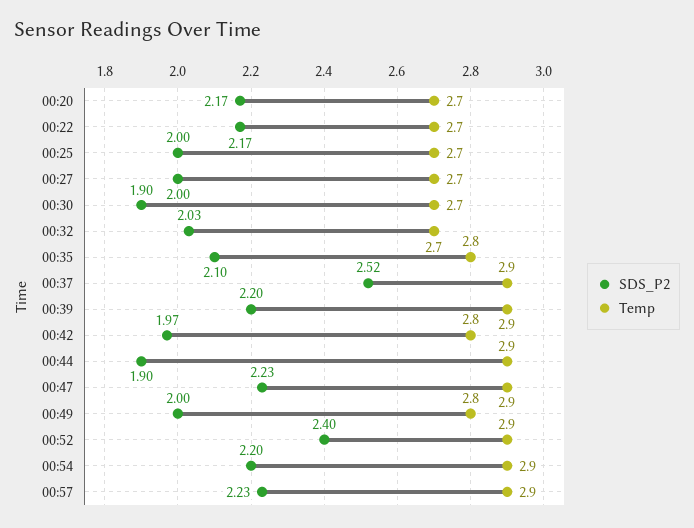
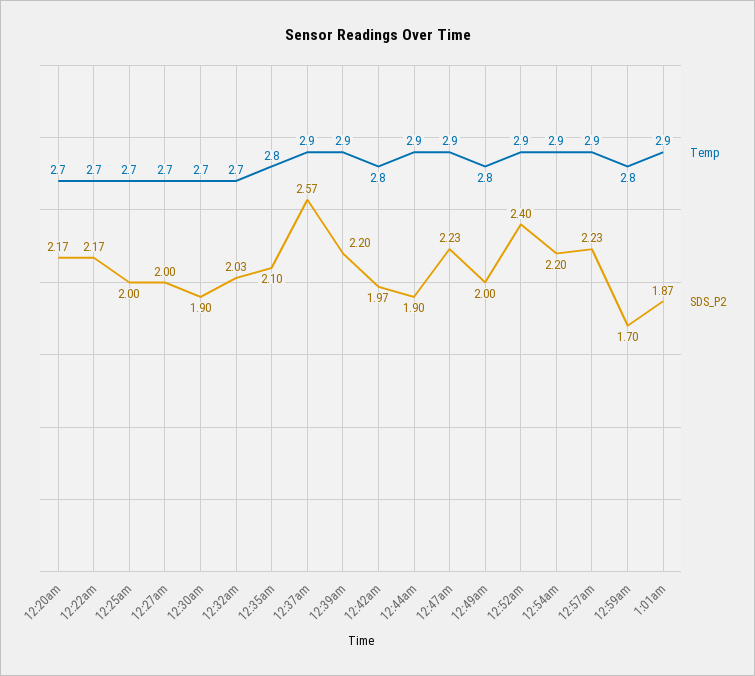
SDS_P2, 00:37: 2.52 -> 2.57
Temp, 12:59am: none -> 2.8
SDS_P2, 12:59am: none -> 1.7
Temp, 1:01am: none -> 2.9
SDS_P2, 1:01am: none -> 1.87

